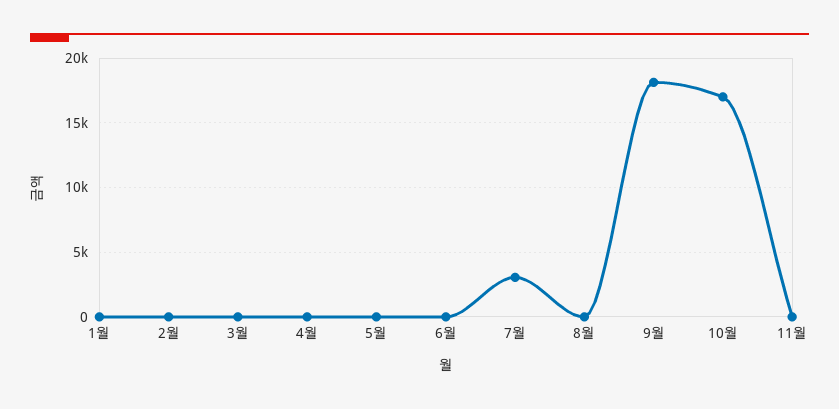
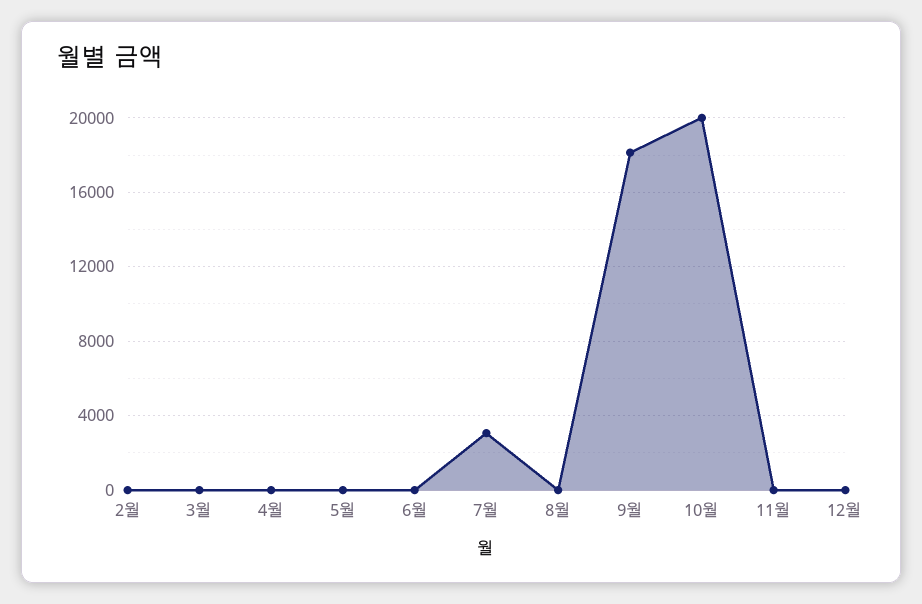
1월: 0 -> none
10월: 17000 -> 20000
12월: none -> 0

